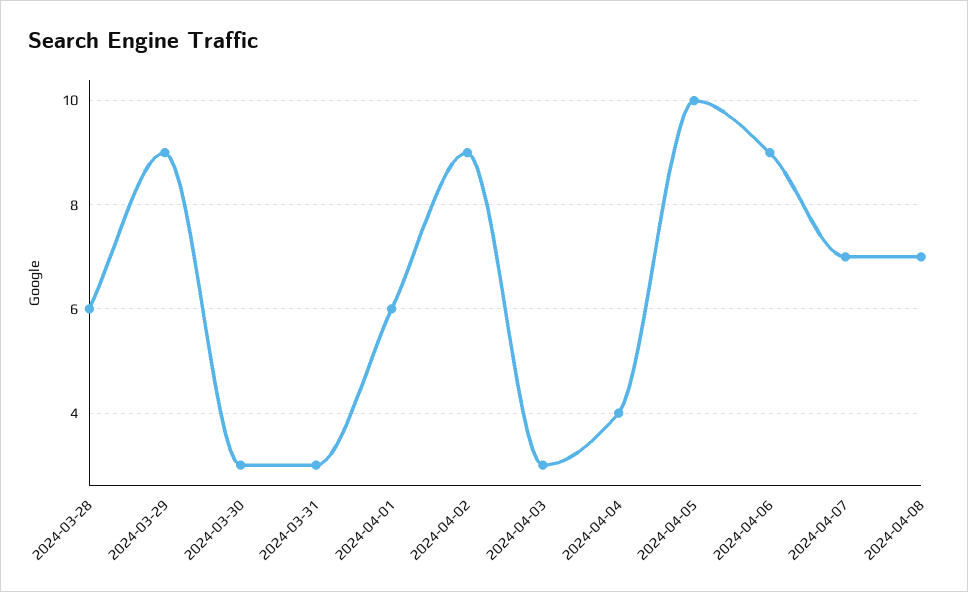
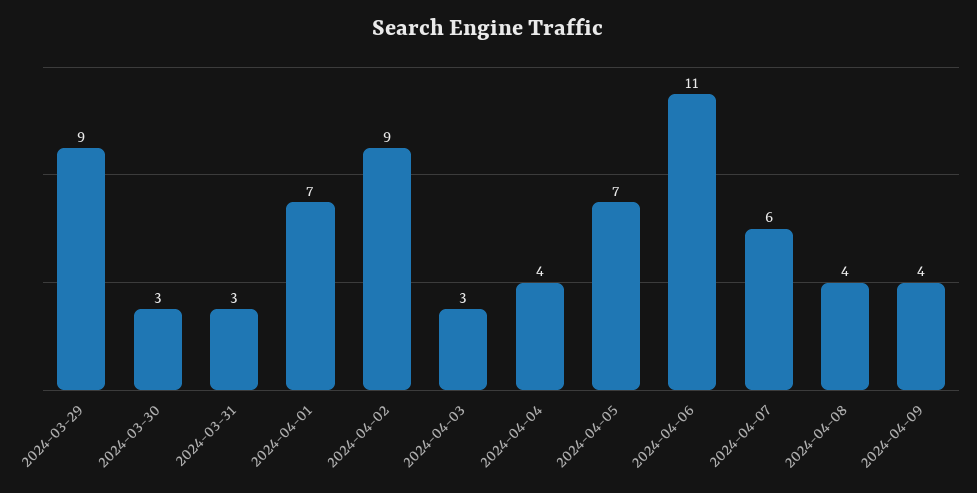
2024-03-28: 6 -> none
2024-04-01: 6 -> 7
2024-04-05: 10 -> 7
2024-04-06: 9 -> 11
2024-04-07: 7 -> 6
2024-04-08: 7 -> 4
2024-04-09: none -> 4

